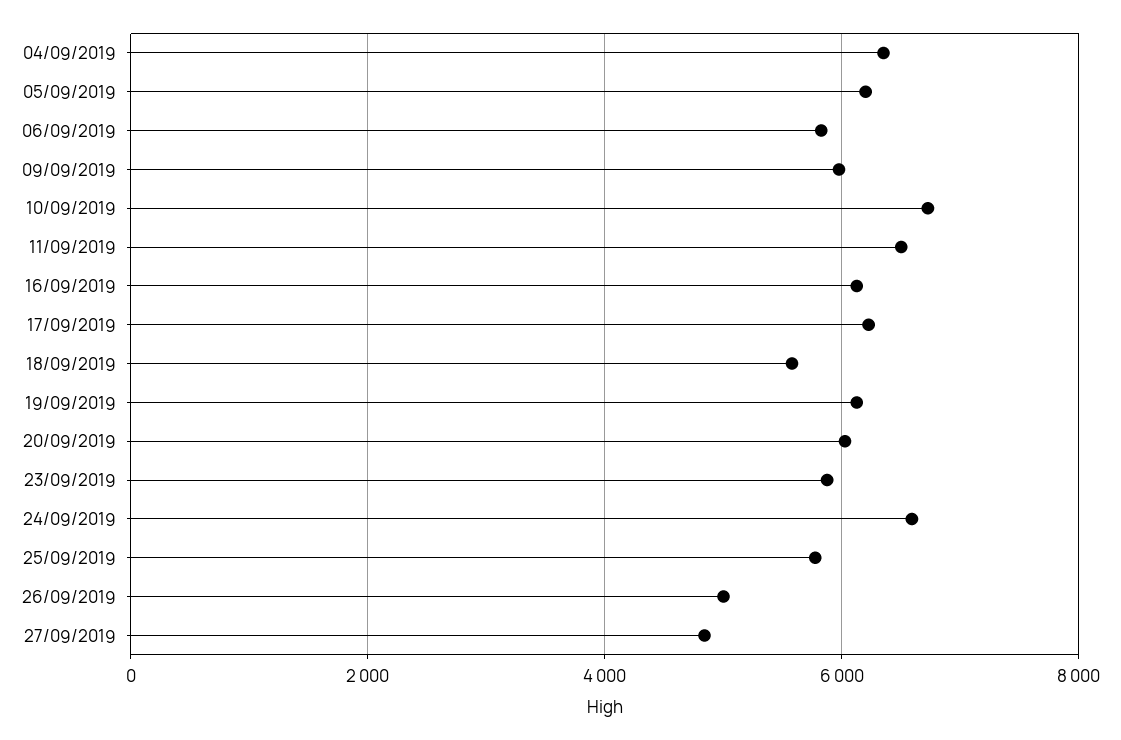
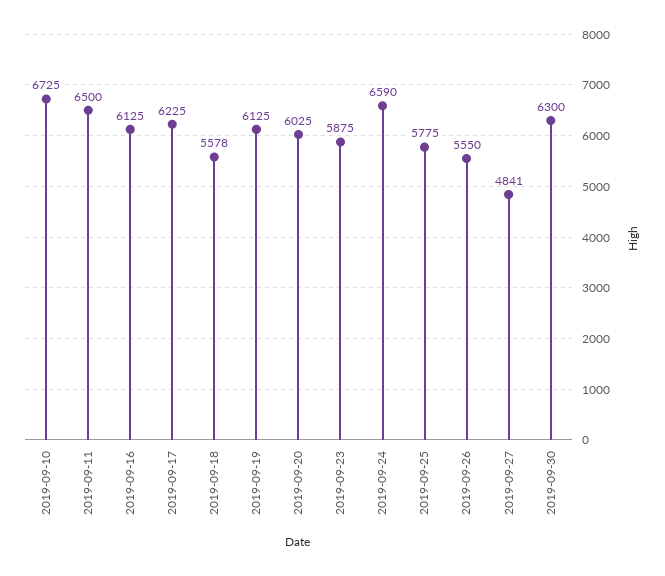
04/09/2019: 6400 -> none
05/09/2019: 6200 -> none
06/09/2019: 5800 -> none
09/09/2019: 6000 -> none
26/09/2019: 5000 -> 5550
2019-09-30: none -> 6300

